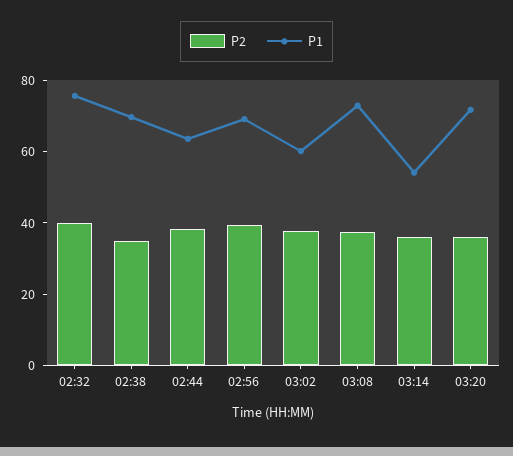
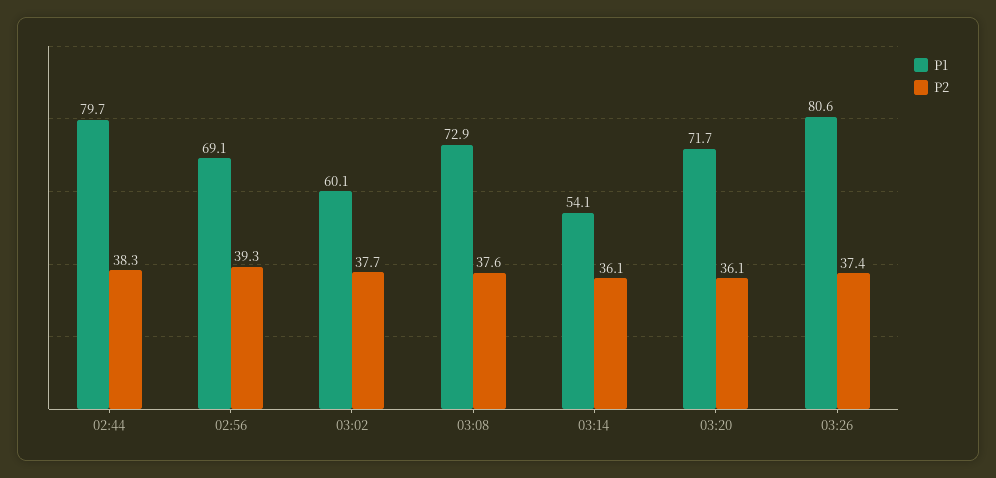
P2, 02:32: 40 -> none
P1, 02:32: 75 -> none
P2, 02:38: 35 -> none
P1, 02:38: 70 -> none
P1, 02:44: 65 -> 79.7
P1, 03:26: none -> 80.6
P2, 03:26: none -> 37.4

